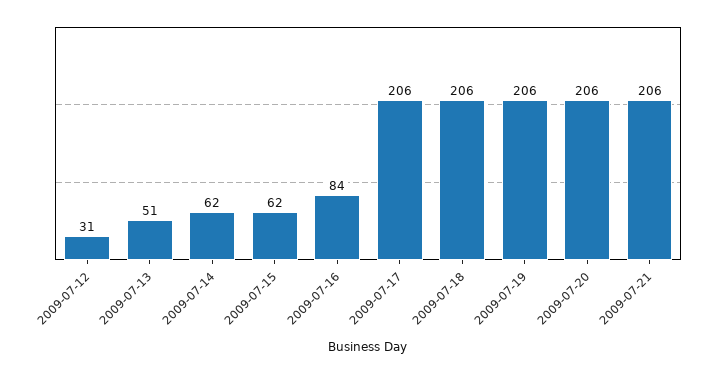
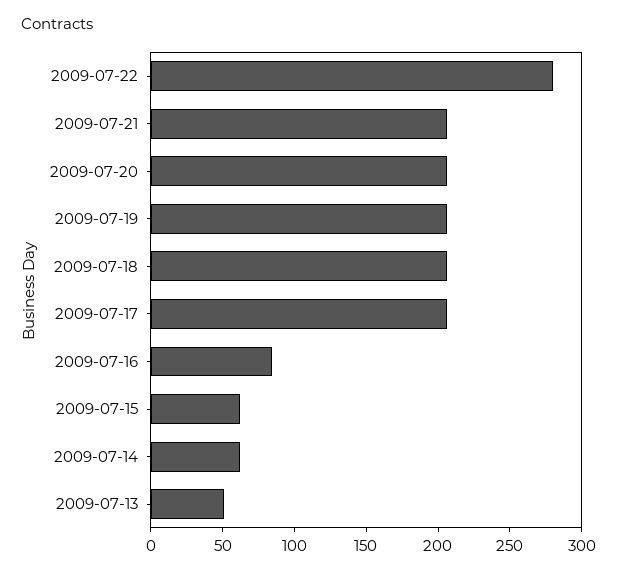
2009-07-12: 31 -> none
2009-07-22: none -> 280

